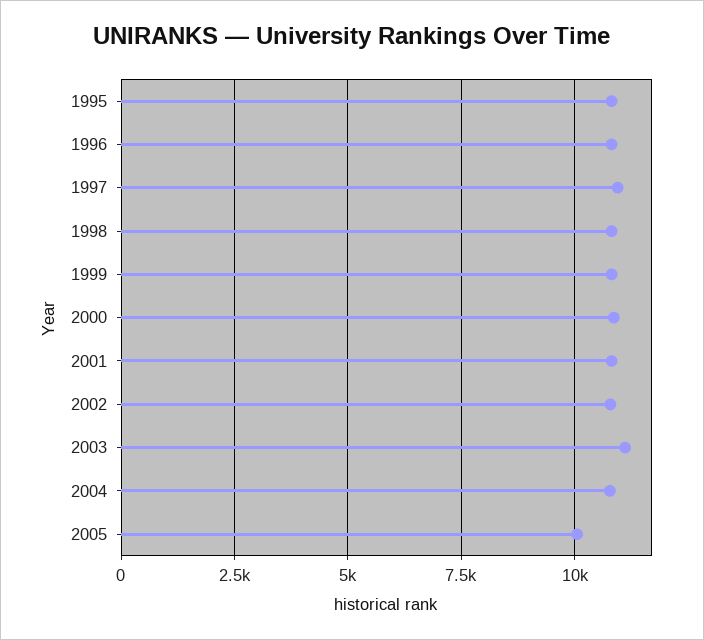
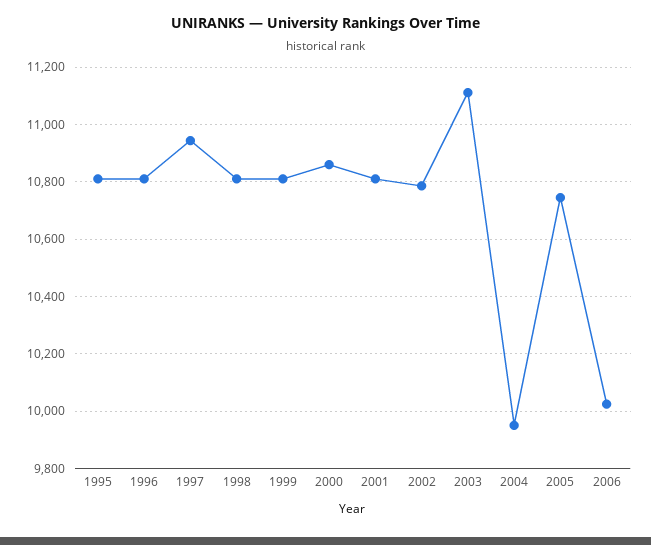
2004: 10750 -> 9950
2005: 10000 -> 10750
2006: none -> 10025

